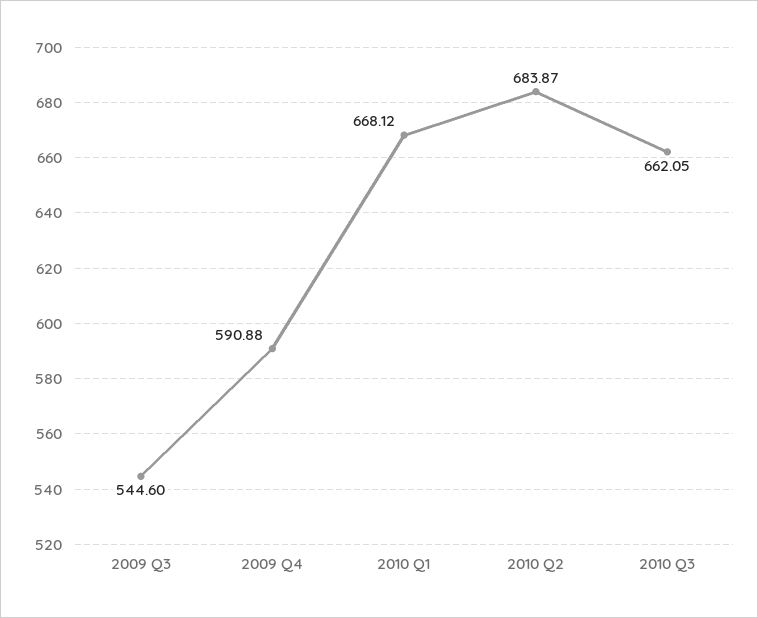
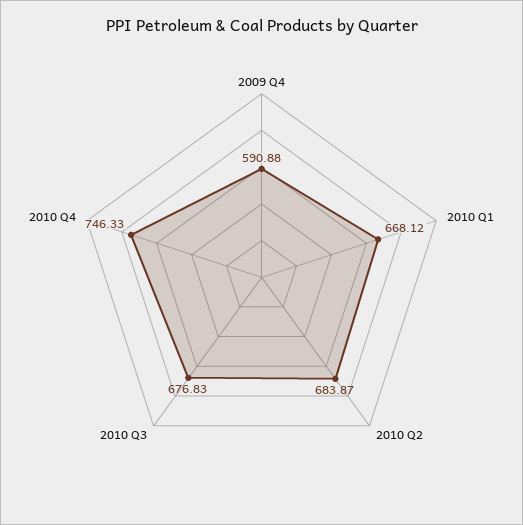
2009 Q3: 544.6 -> none
2010 Q3: 662.05 -> 676.83
2010 Q4: none -> 746.33

